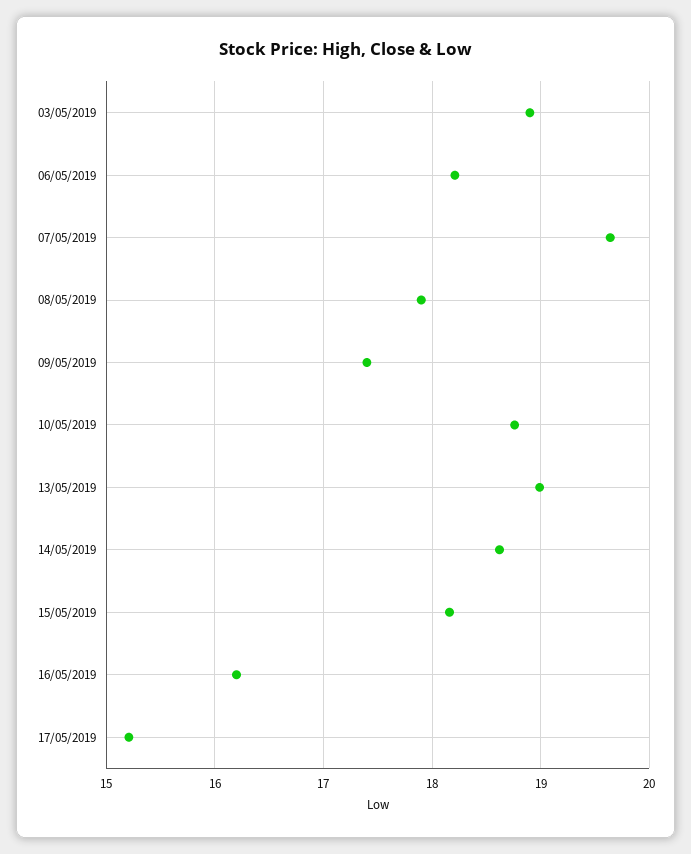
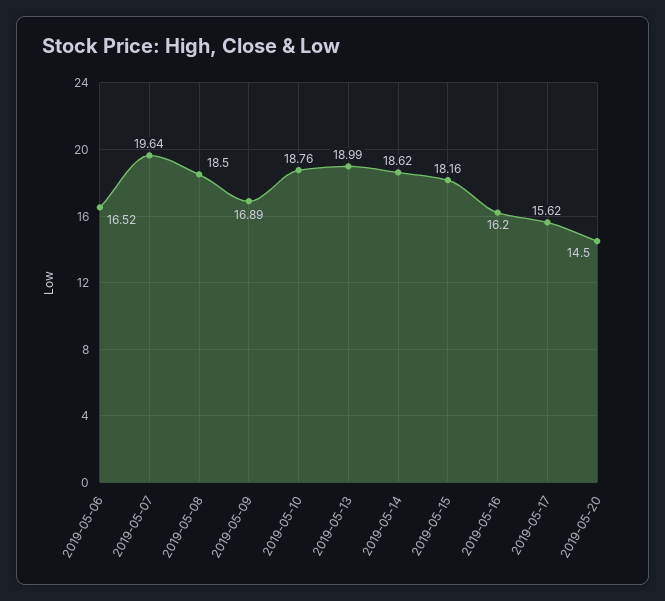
03/05/2019: 18.9 -> none
06/05/2019: 18.2 -> 16.52
08/05/2019: 17.9 -> 18.5
09/05/2019: 17.4 -> 16.89
17/05/2019: 15.2 -> 15.62
2019-05-20: none -> 14.5

